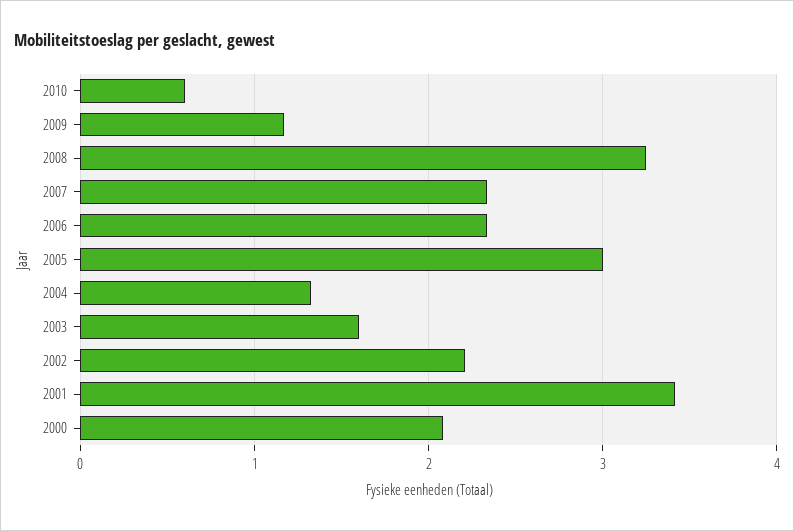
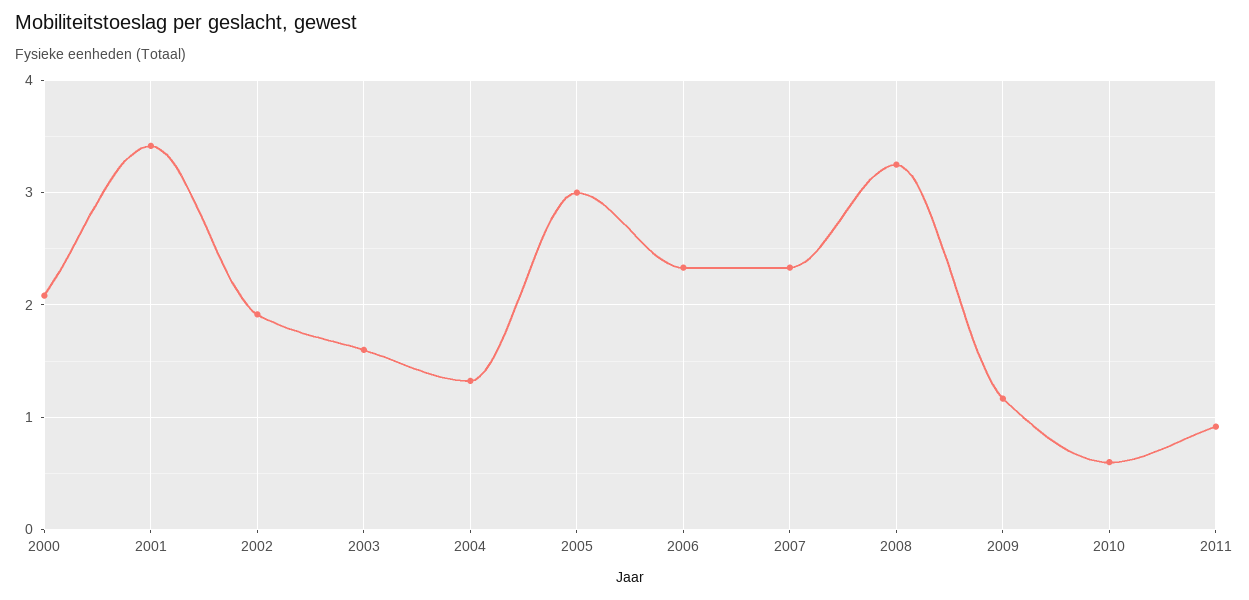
2002: 2.2 -> 1.9
2011: none -> 0.9

